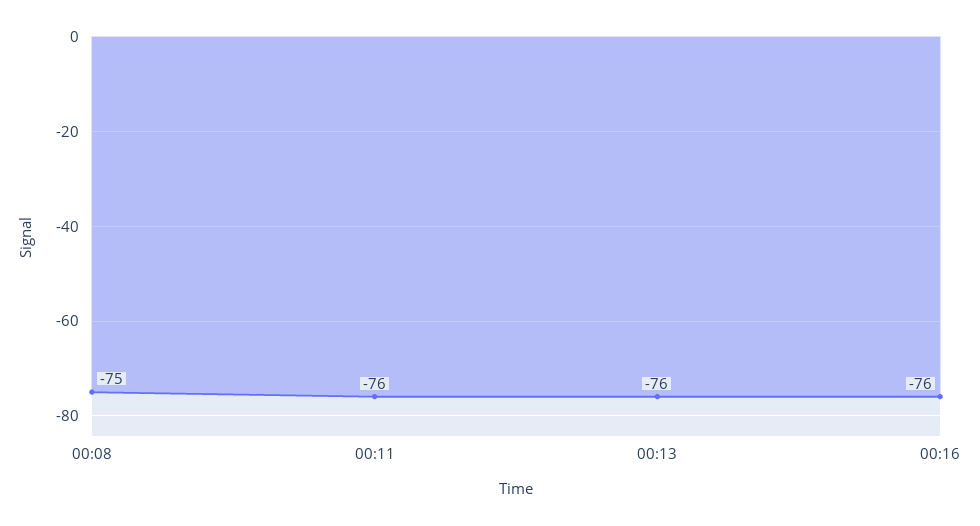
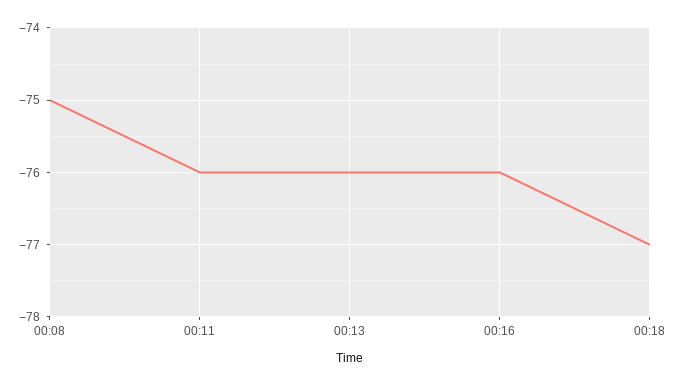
00:18: none -> -77

